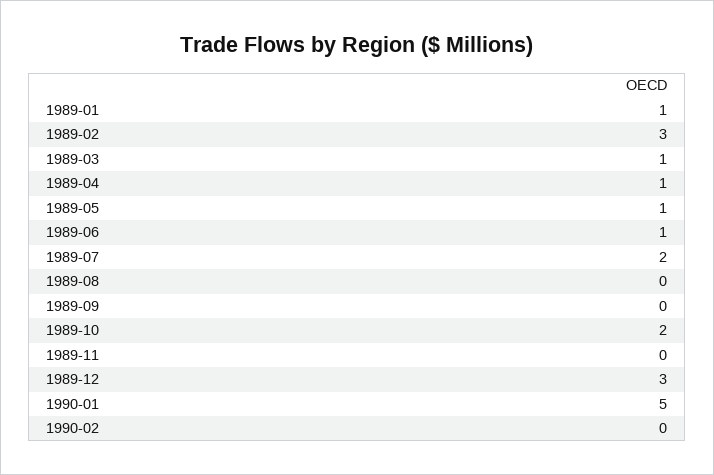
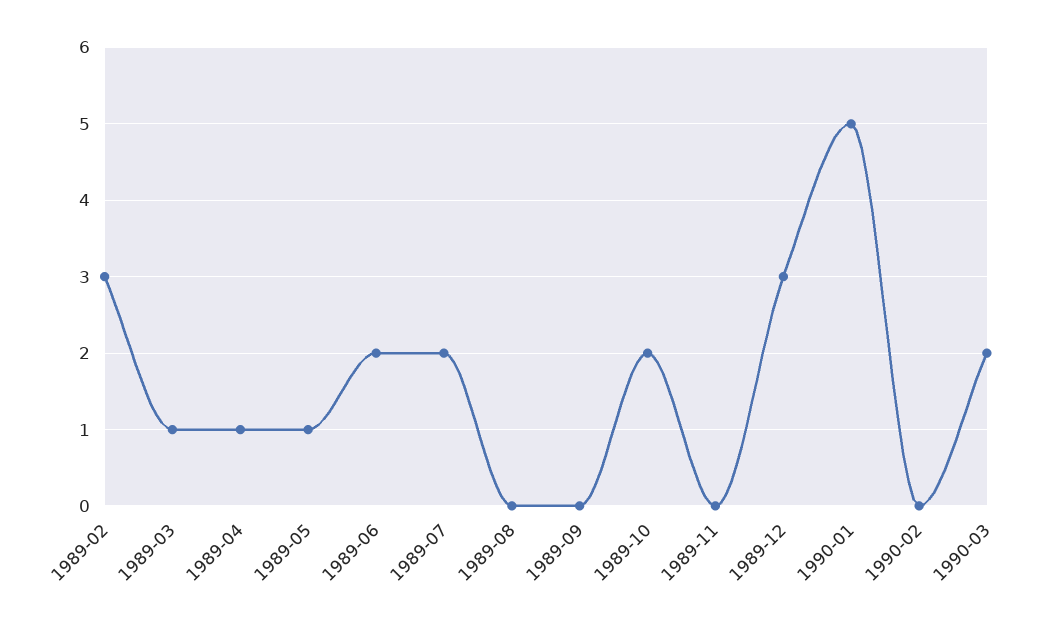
1989-01: 1 -> none
1989-06: 1 -> 2
1990-03: none -> 2

